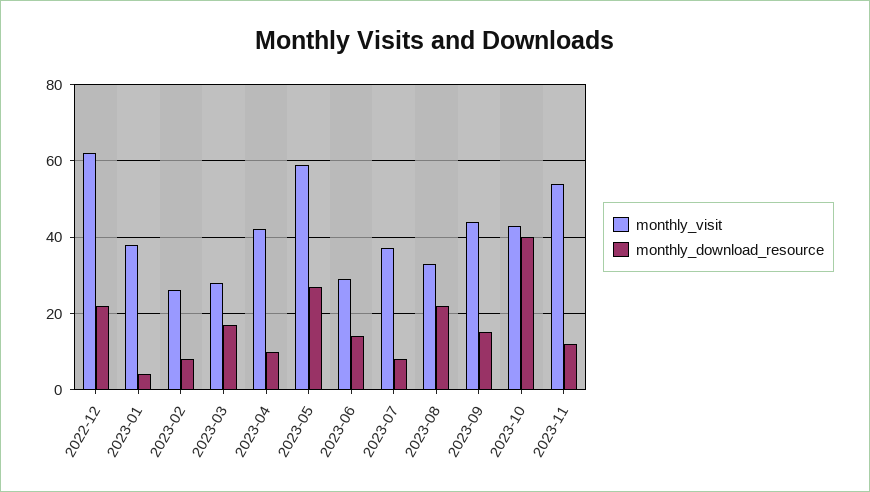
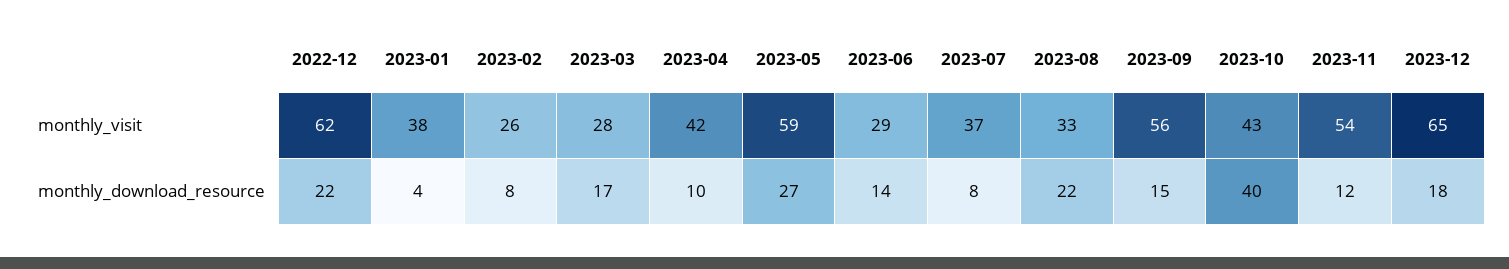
monthly_visit, 2023-09: 45 -> 56
monthly_visit, 2023-12: none -> 65
monthly_download_resource, 2023-12: none -> 18

